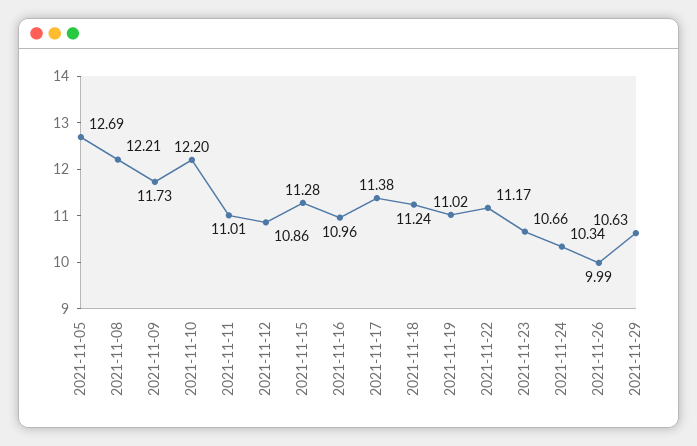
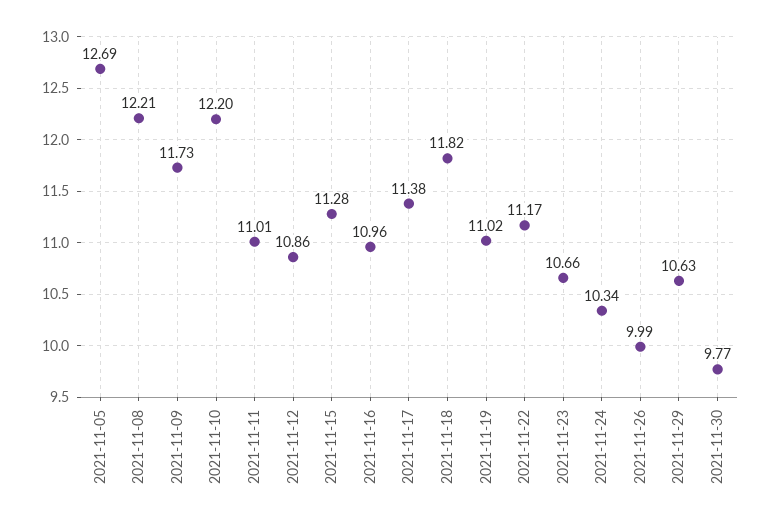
2021-11-18: 11.24 -> 11.82
2021-11-30: none -> 9.77

